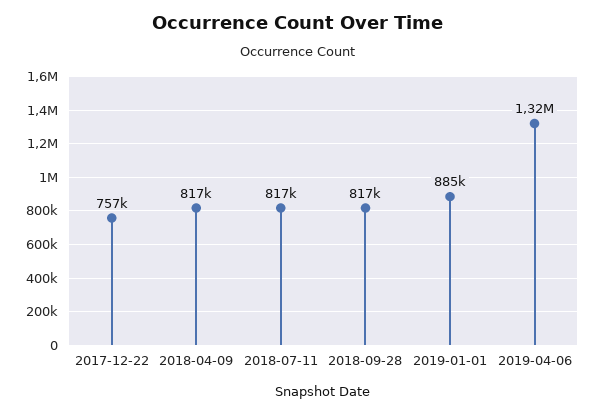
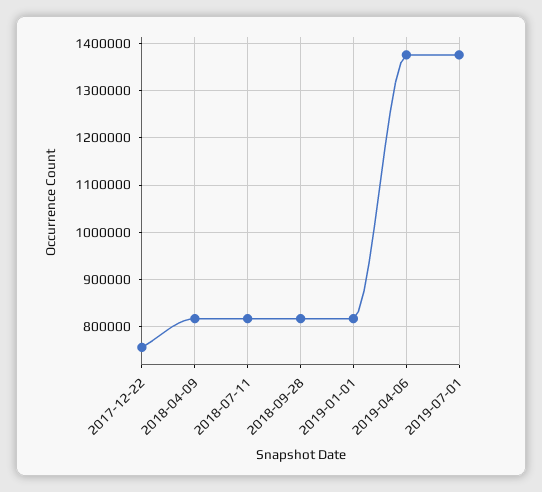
2019-01-01: 885000 -> 820000
2019-04-06: 1320000 -> 1380000
2019-07-01: none -> 1380000

